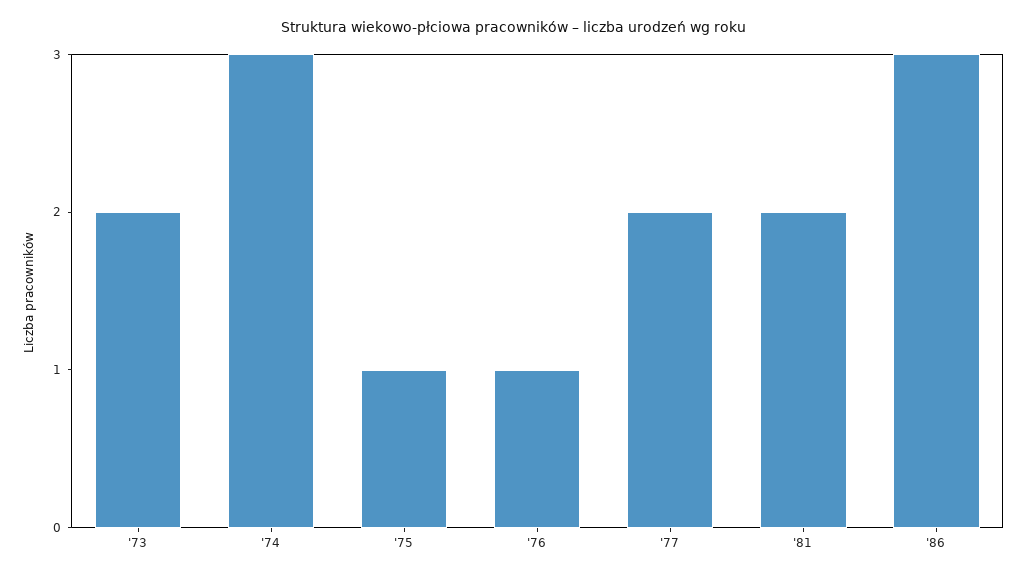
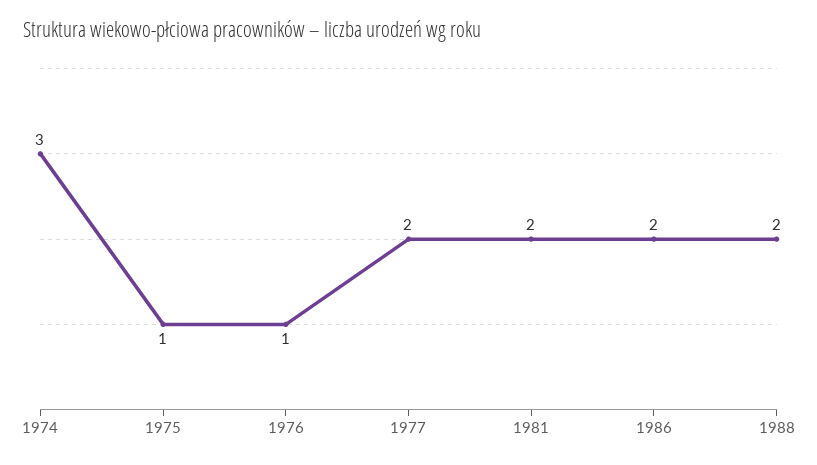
'73: 2 -> none
'86: 3 -> 2
1988: none -> 2

